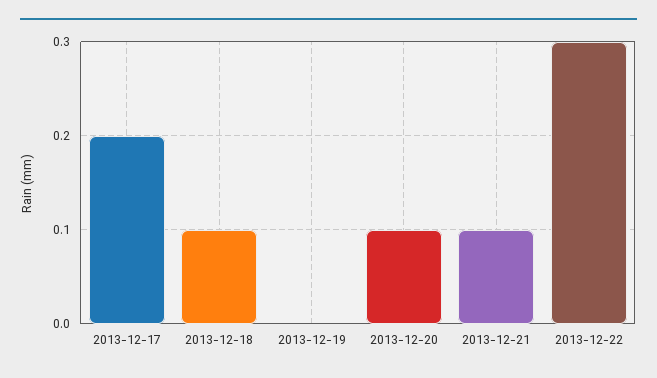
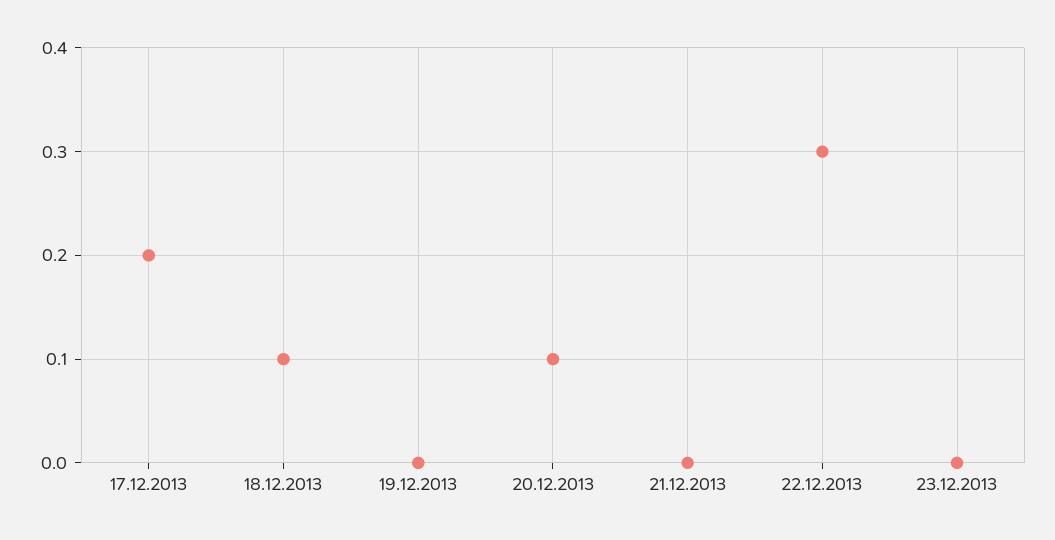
2013-12-21: 0.1 -> 0
23.12.2013: none -> 0

